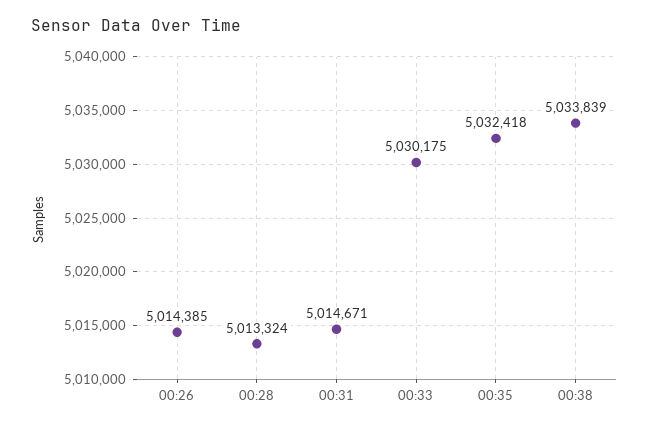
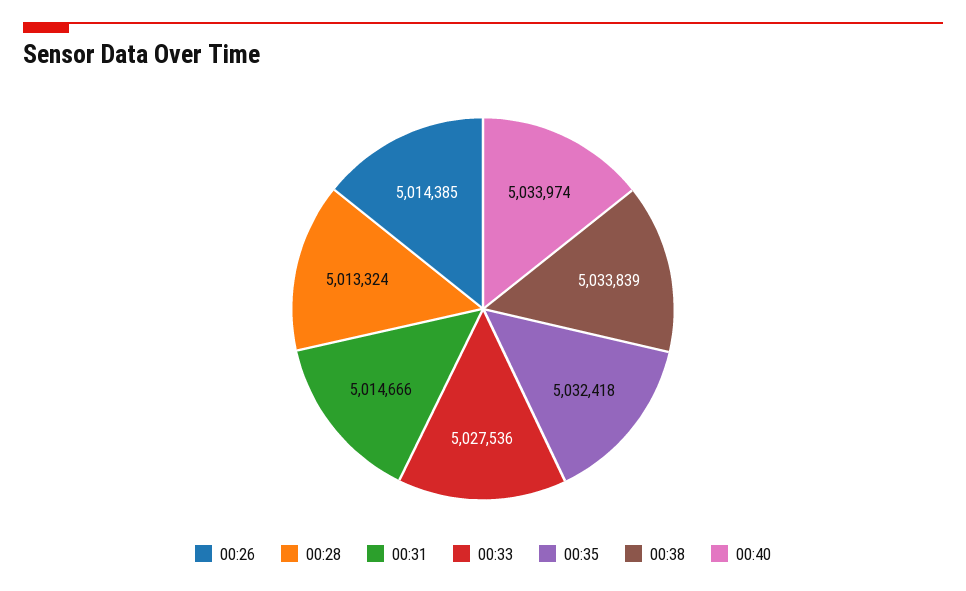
00:31: 5014671 -> 5014666
00:33: 5030175 -> 5027536
00:40: none -> 5033974

